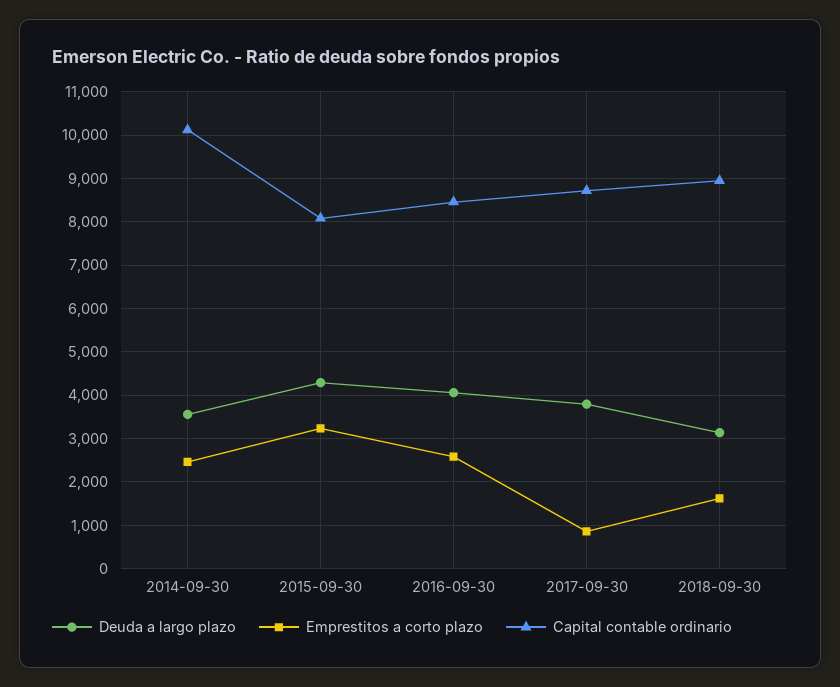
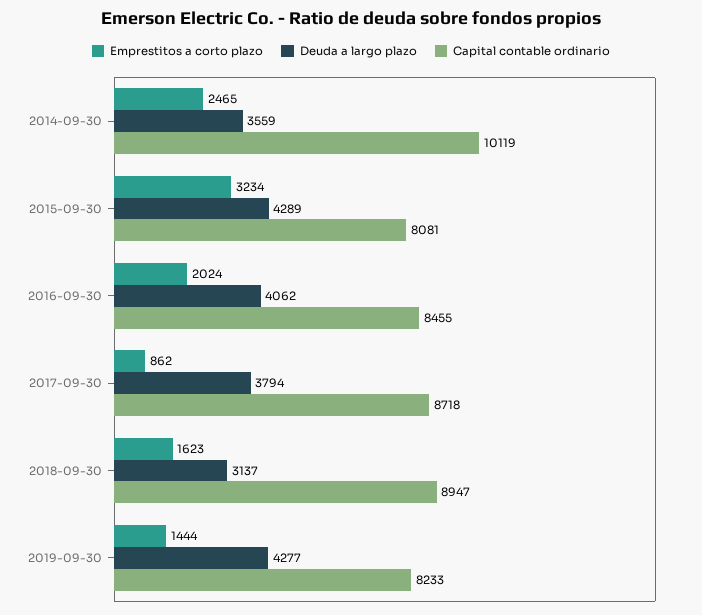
Emprestitos a corto plazo, 2016-09-30: 2600 -> 2024
Emprestitos a corto plazo, 2019-09-30: none -> 1444
Deuda a largo plazo, 2019-09-30: none -> 4277
Capital contable ordinario, 2019-09-30: none -> 8233

